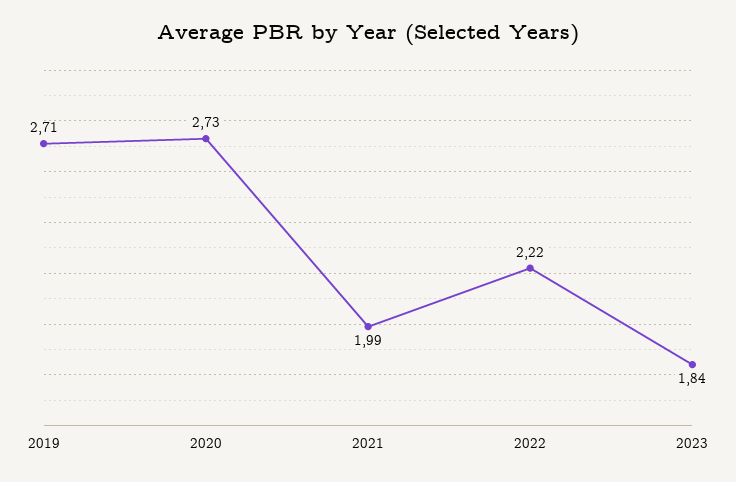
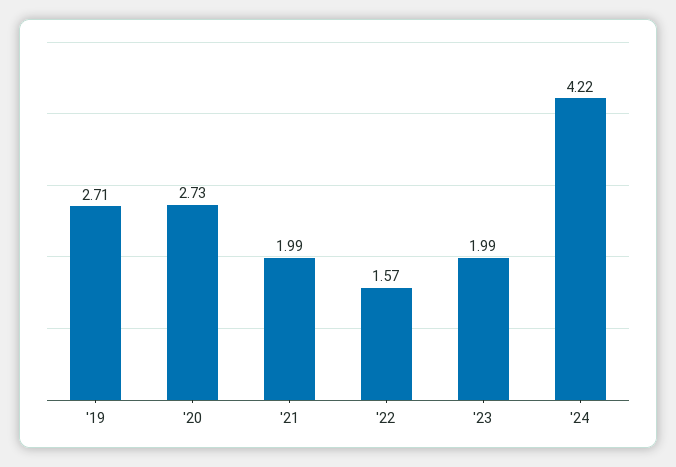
2022: 2.22 -> 1.57
2023: 1.84 -> 1.99
'24: none -> 4.22

